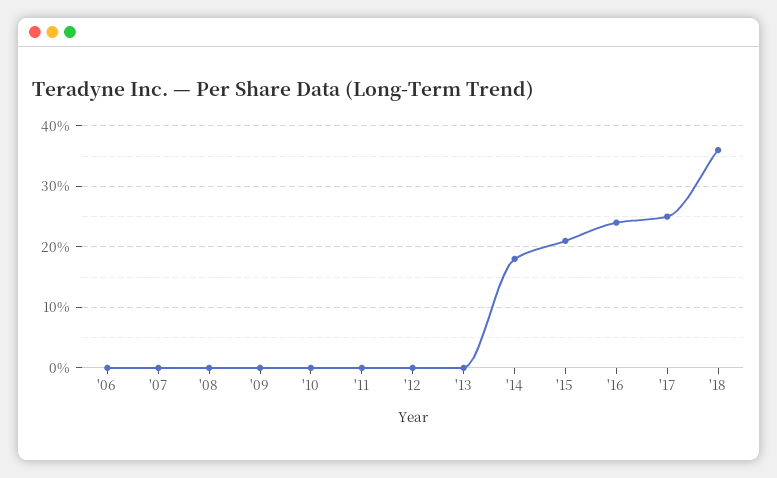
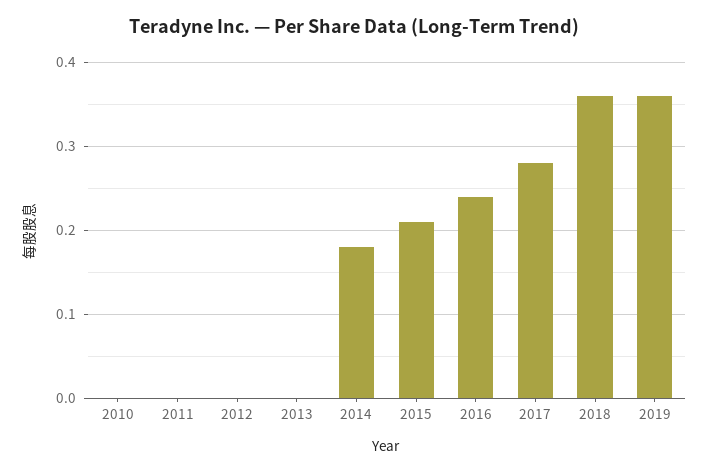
'06: 0 -> none
'07: 0 -> none
'08: 0 -> none
'09: 0 -> none
'17: 0.25 -> 0.28
2019: none -> 0.36

